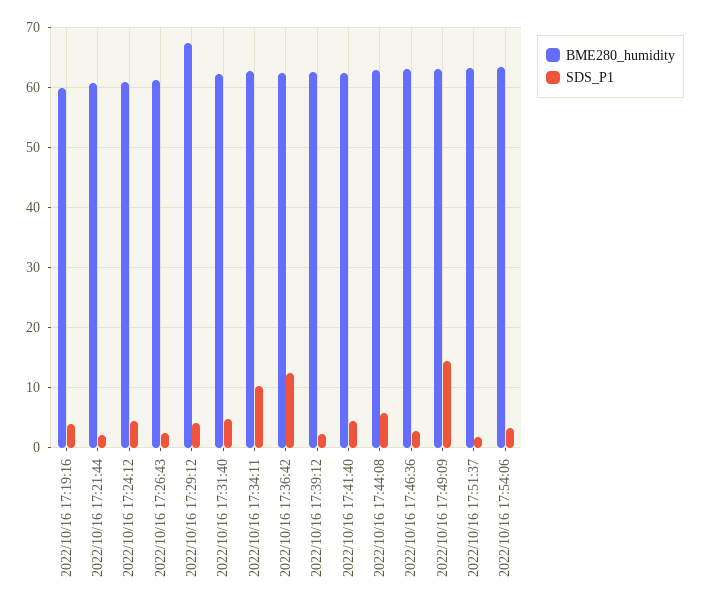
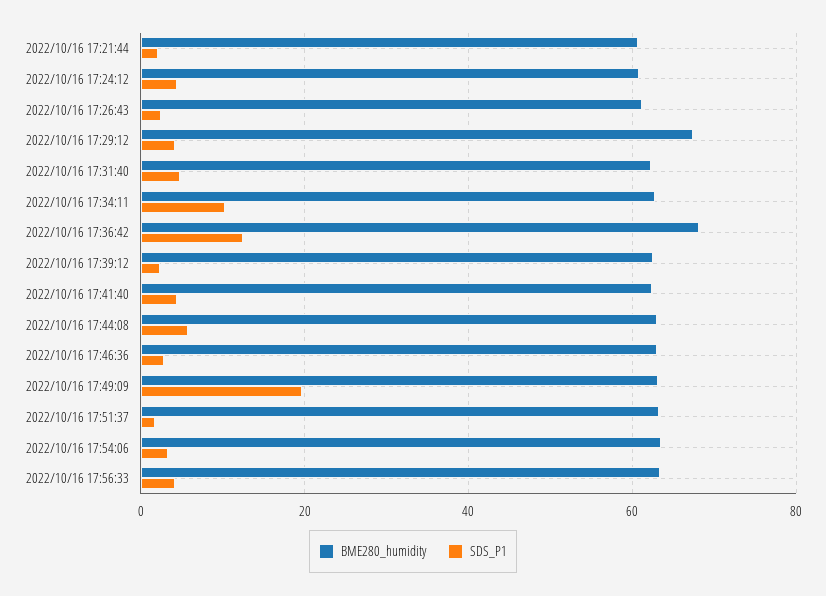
BME280_humidity, 2022/10/16 17:19:16: 60 -> none
SDS_P1, 2022/10/16 17:19:16: 4 -> none
BME280_humidity, 2022/10/16 17:36:42: 62 -> 68
SDS_P1, 2022/10/16 17:49:09: 14 -> 20
BME280_humidity, 2022/10/16 17:56:33: none -> 64
SDS_P1, 2022/10/16 17:56:33: none -> 4

